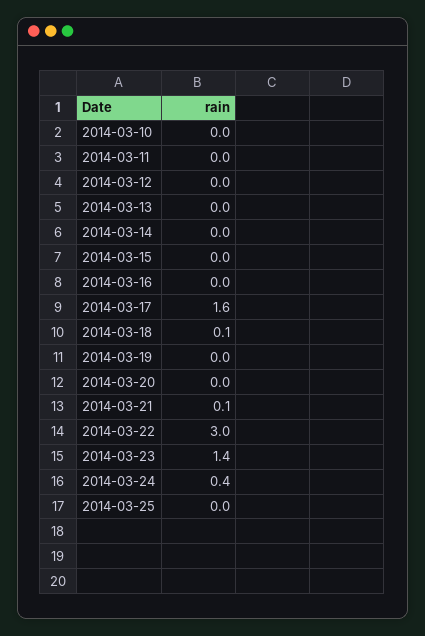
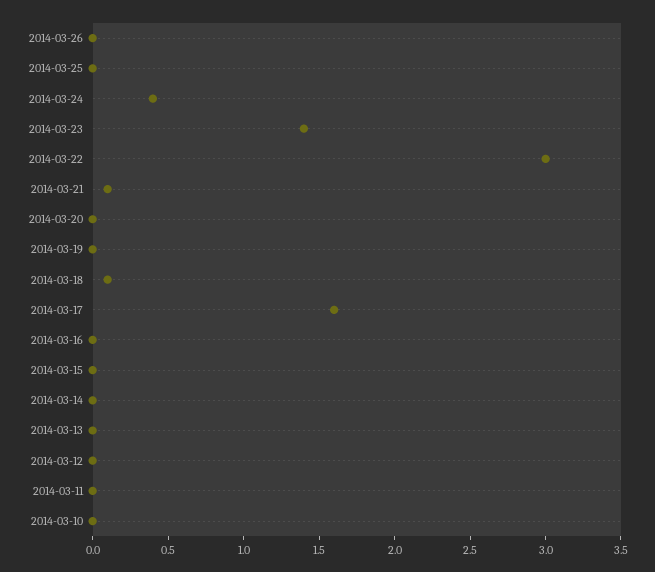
2014-03-26: none -> 0

